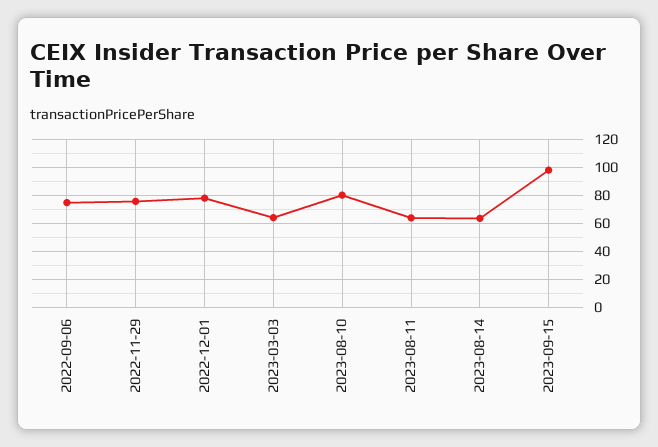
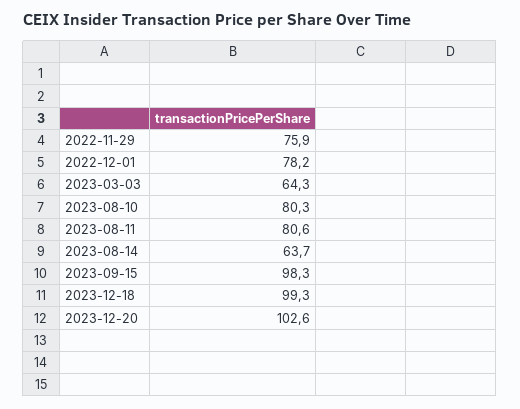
2022-09-06: 75 -> none
2023-08-11: 65 -> 80.6
2023-12-18: none -> 99.3
2023-12-20: none -> 102.6

